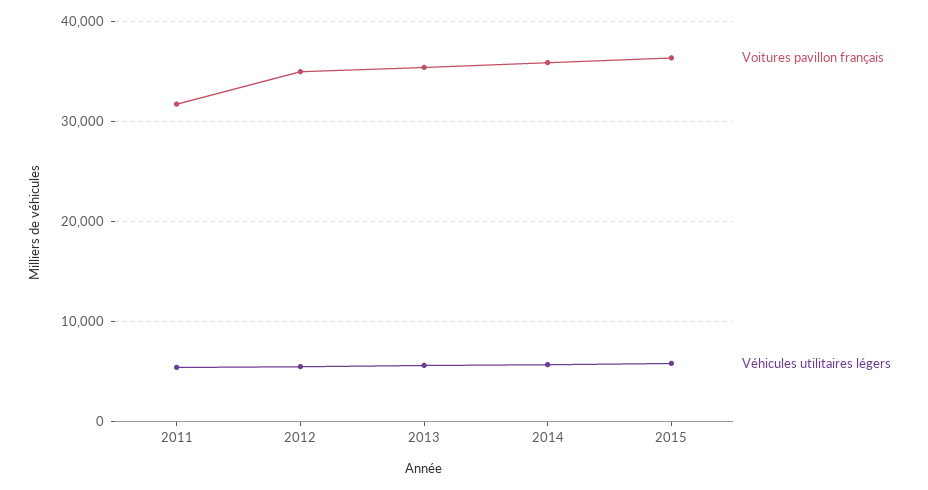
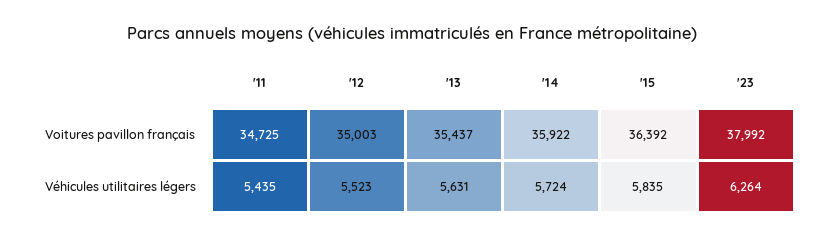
Voitures pavillon français, 2011: 32000 -> 34725
Voitures pavillon français, '23: none -> 37992
Véhicules utilitaires légers, '23: none -> 6264

